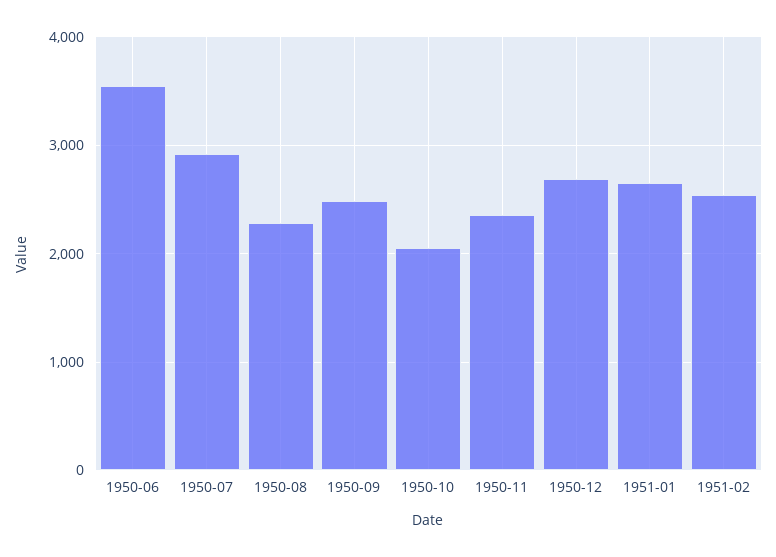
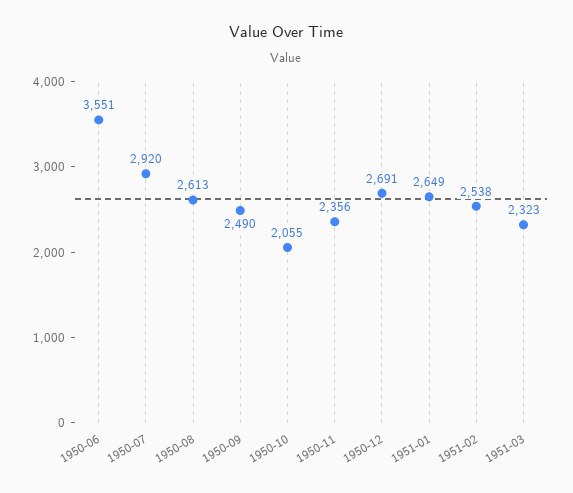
1950-08: 2300 -> 2613
1951-03: none -> 2323

